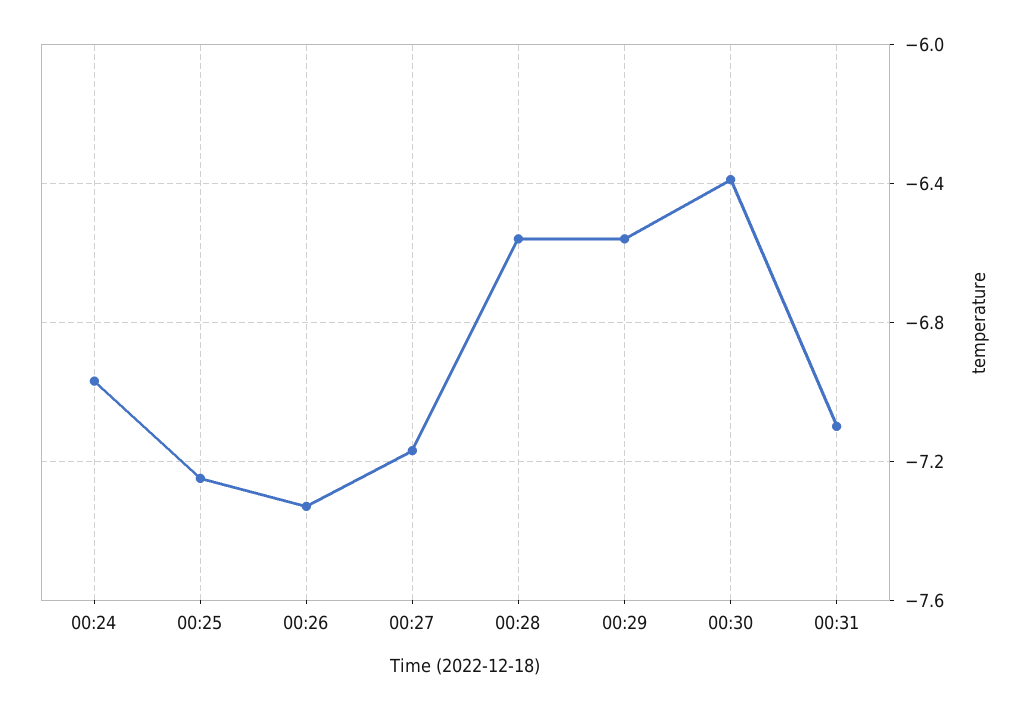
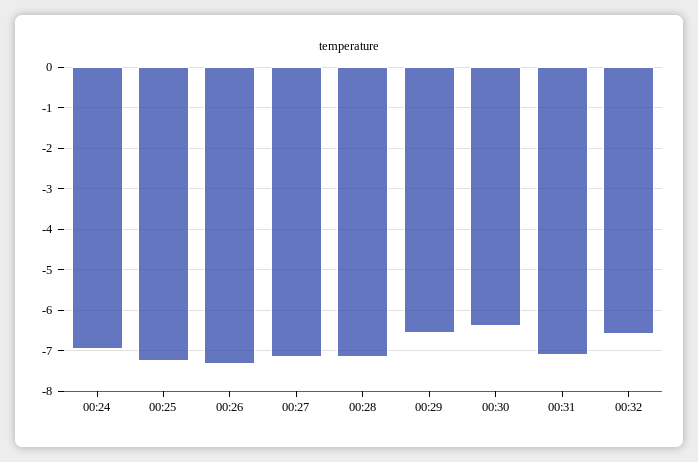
00:28: -6.55 -> -7.2
00:32: none -> -6.6

